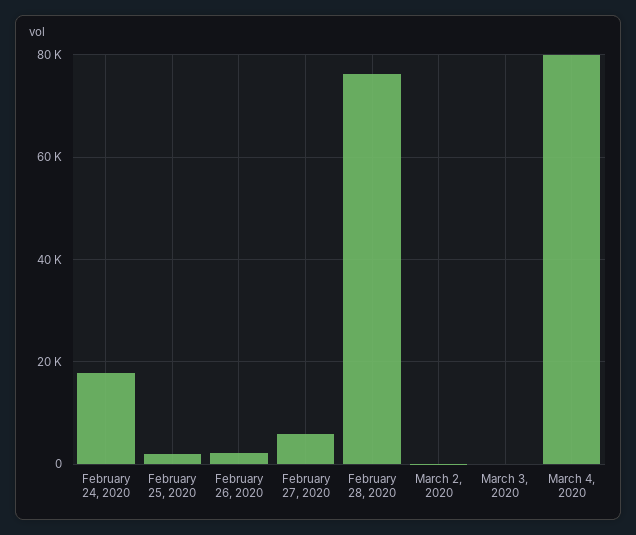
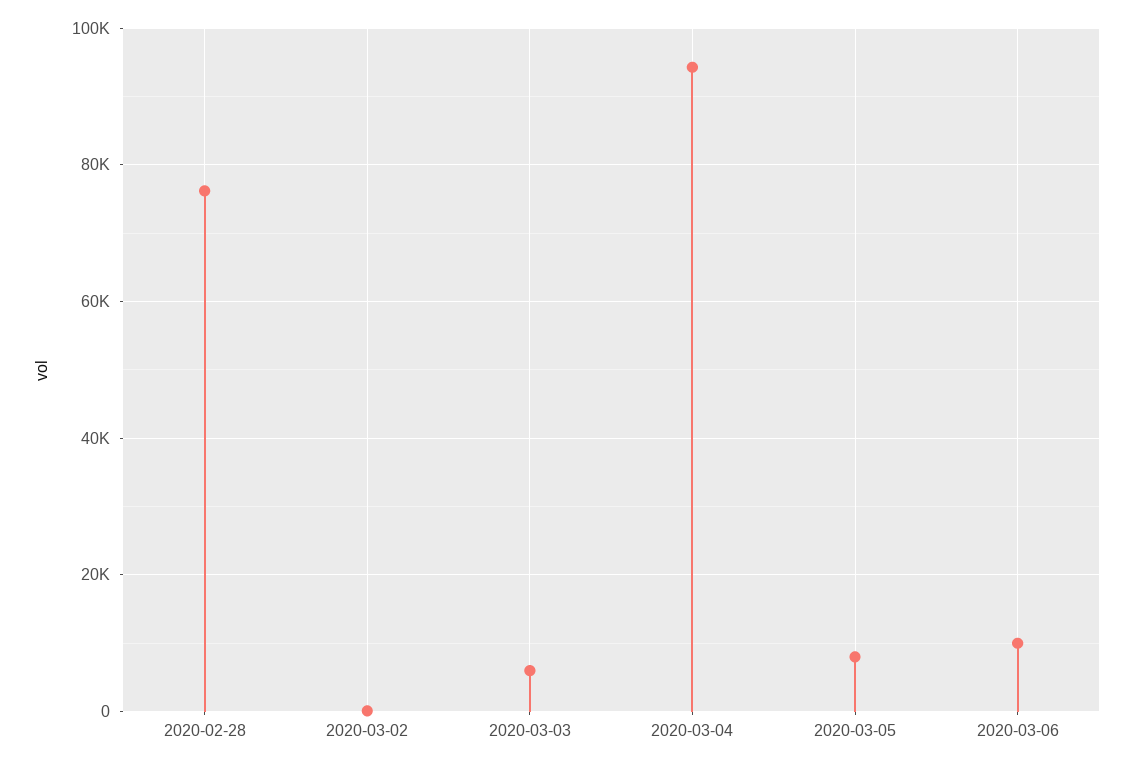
February 24, 2020: 18000 -> none
February 25, 2020: 2000 -> none
February 26, 2020: 2000 -> none
February 27, 2020: 6000 -> none
March 3, 2020: 0 -> 6000
March 4, 2020: 80000 -> 94000
2020-03-05: none -> 8000
2020-03-06: none -> 10000

